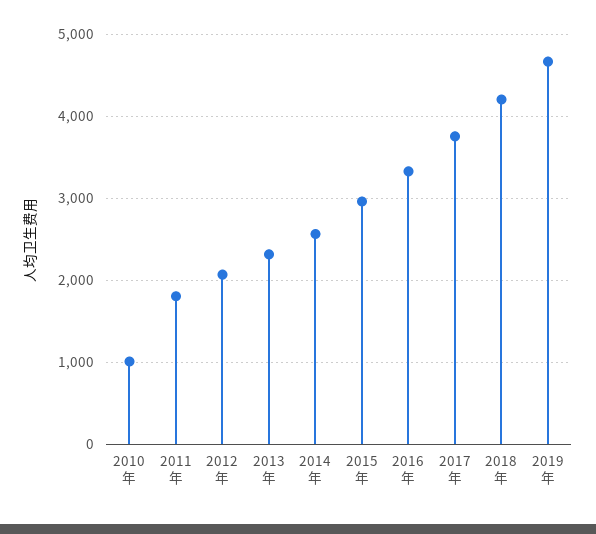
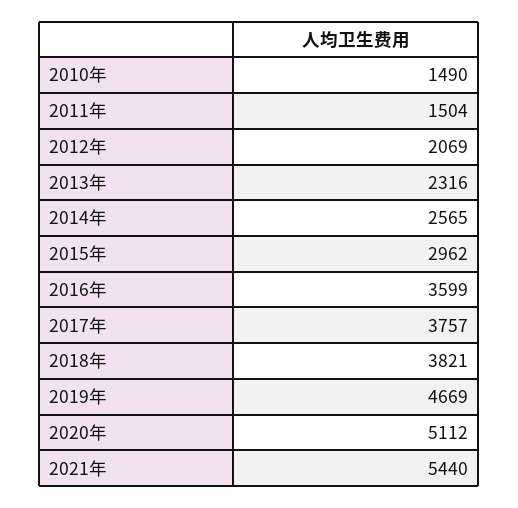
2010年: 1000 -> 1490
2011年: 1800 -> 1504
2016年: 3300 -> 3599
2018年: 4200 -> 3821
2020年: none -> 5112
2021年: none -> 5440

